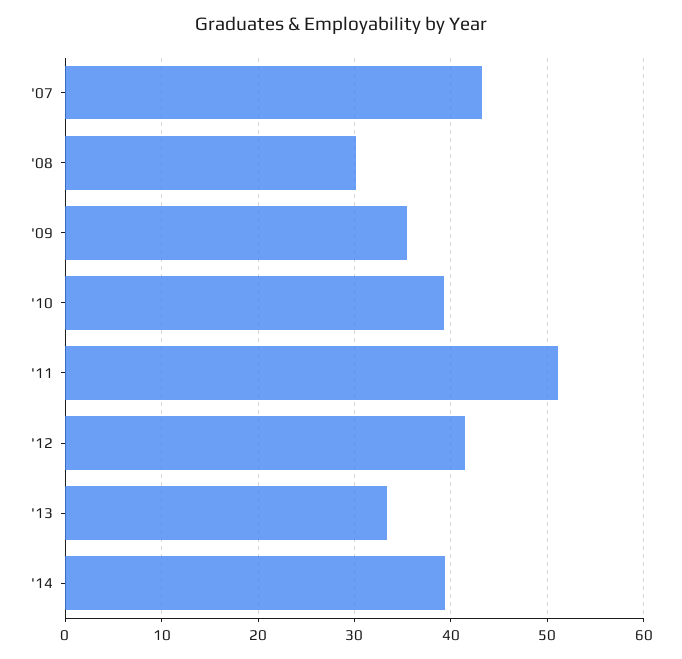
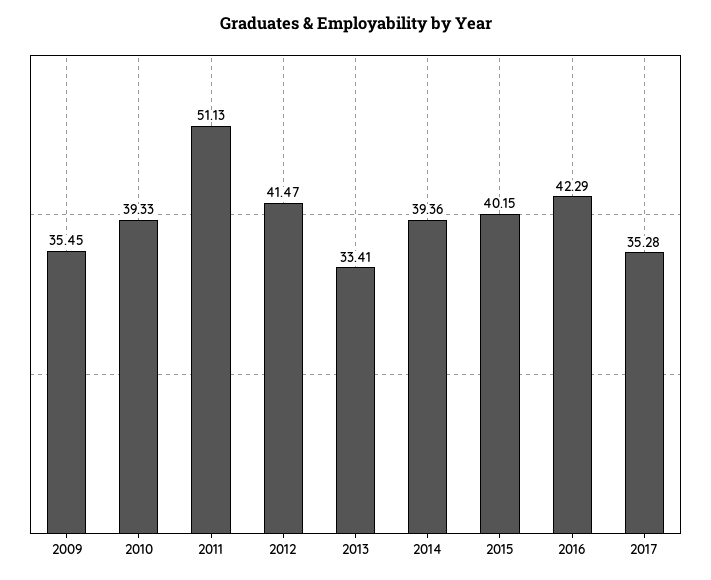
'07: 43 -> none
'08: 30 -> none
2015: none -> 40.15
2016: none -> 42.29
2017: none -> 35.28

